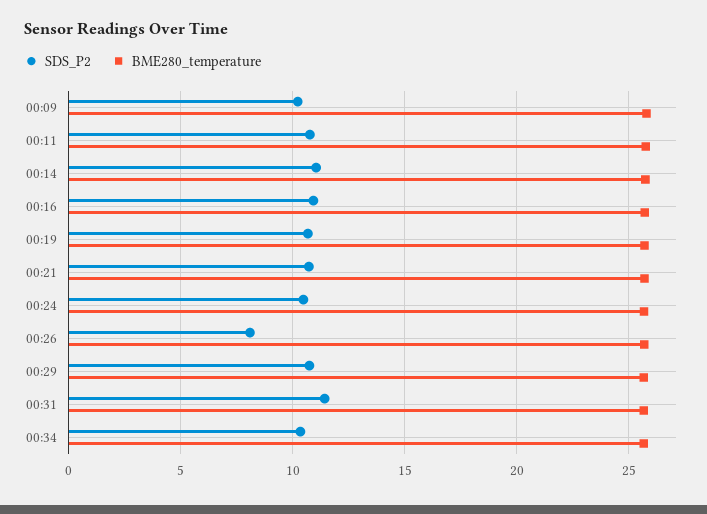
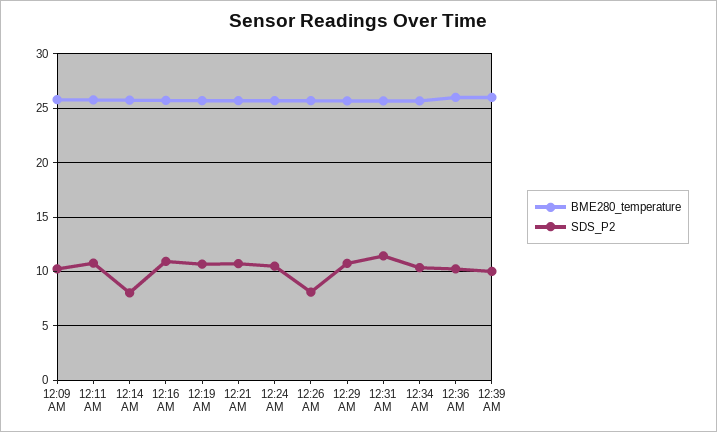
SDS_P2, 00:14: 11 -> 8
BME280_temperature, 12:36 AM: none -> 26
SDS_P2, 12:36 AM: none -> 10
BME280_temperature, 12:39 AM: none -> 26
SDS_P2, 12:39 AM: none -> 10

